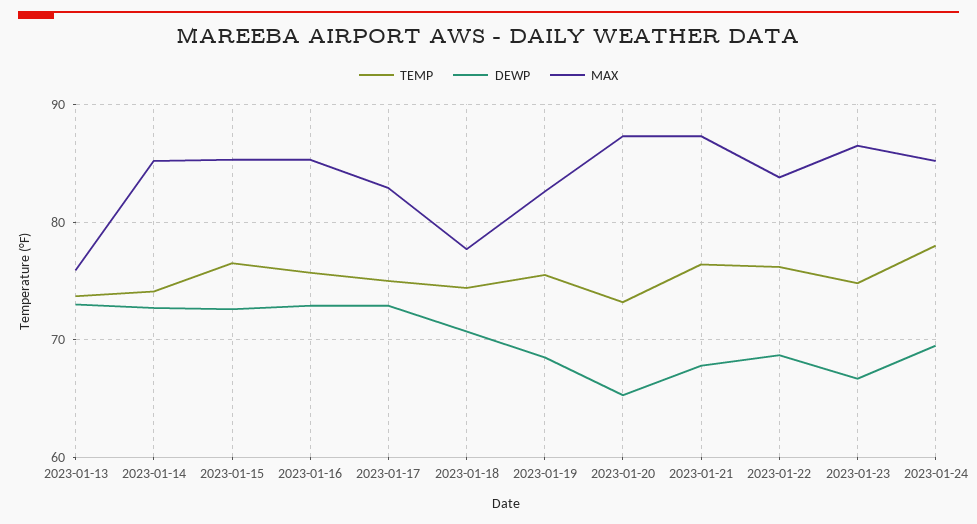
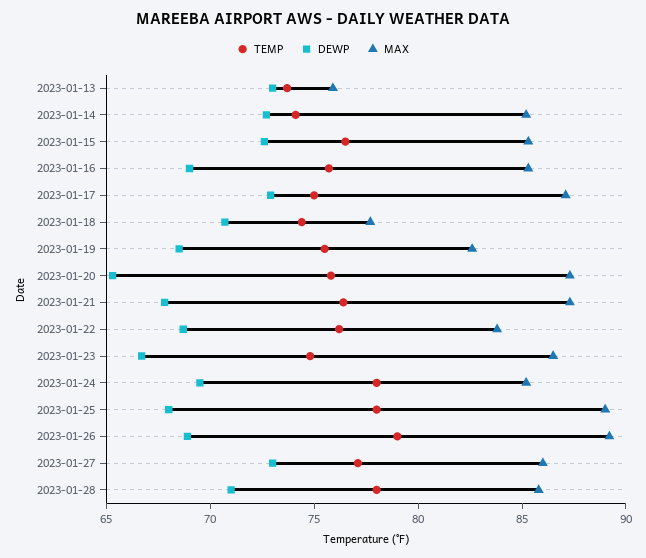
DEWP, 2023-01-16: 73 -> 69
MAX, 2023-01-17: 83 -> 87
TEMP, 2023-01-20: 73 -> 76
TEMP, 2023-01-25: none -> 78
DEWP, 2023-01-25: none -> 68
MAX, 2023-01-25: none -> 89
TEMP, 2023-01-26: none -> 79
DEWP, 2023-01-26: none -> 69
MAX, 2023-01-26: none -> 89
TEMP, 2023-01-27: none -> 77
DEWP, 2023-01-27: none -> 73
MAX, 2023-01-27: none -> 86
TEMP, 2023-01-28: none -> 78
DEWP, 2023-01-28: none -> 71
MAX, 2023-01-28: none -> 86

